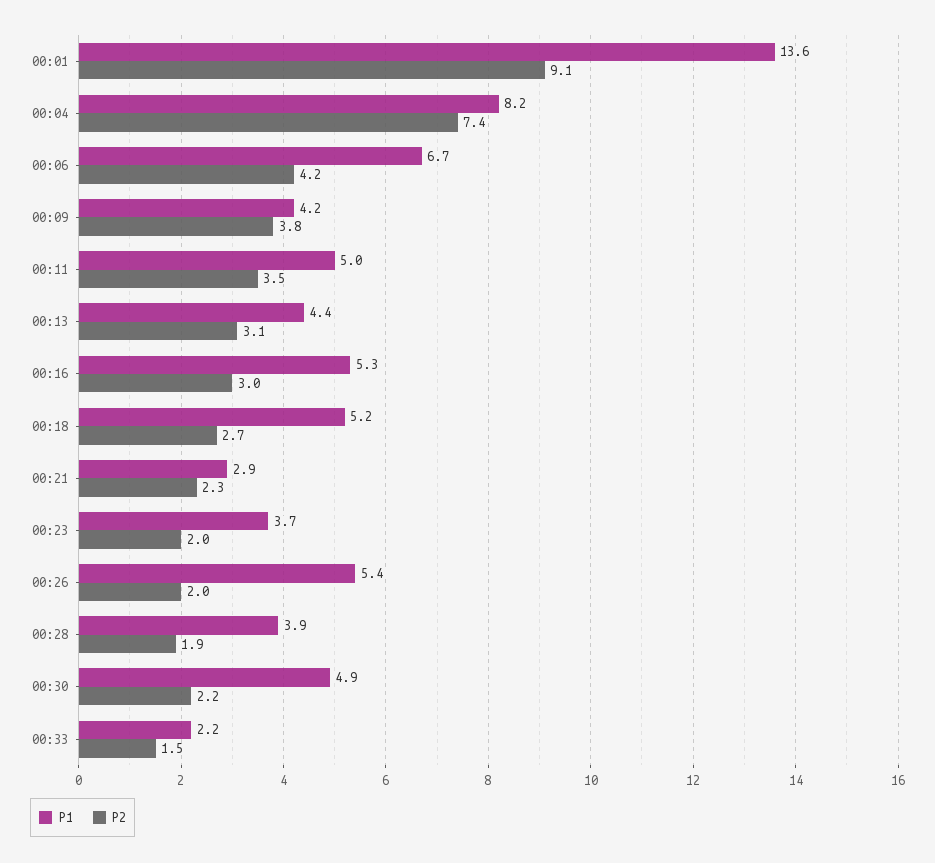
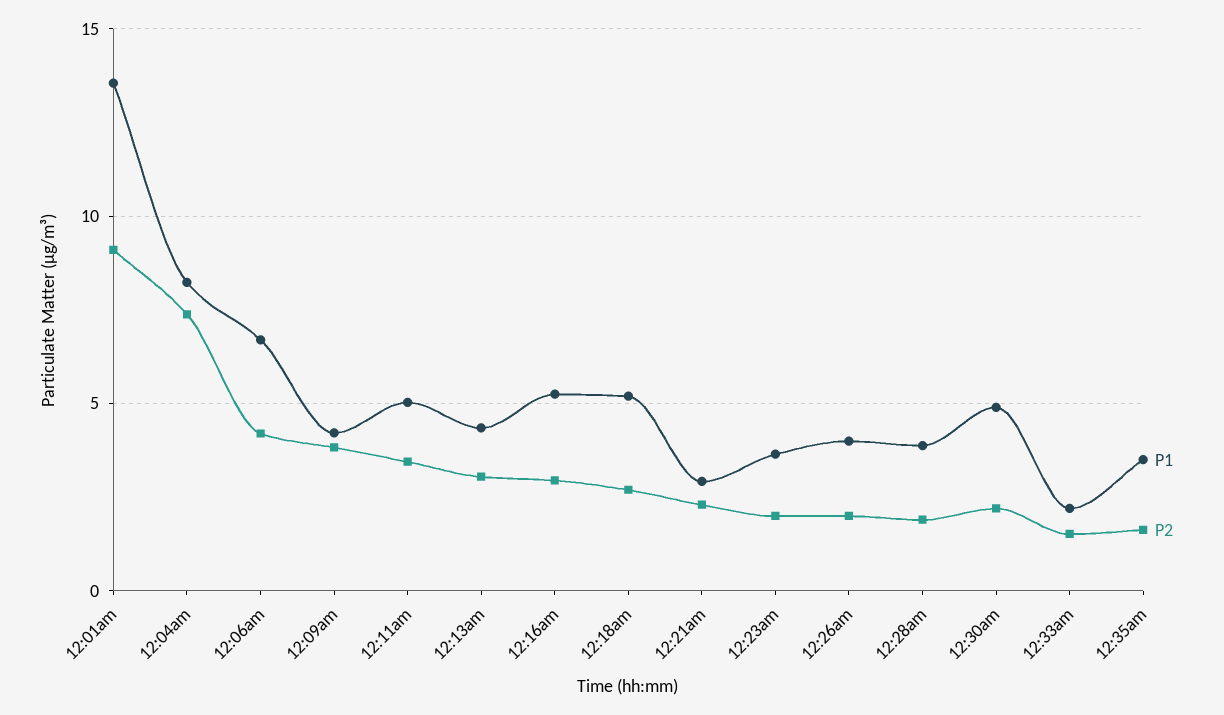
P1, 00:26: 5.4 -> 4
P1, 12:35am: none -> 3.5
P2, 12:35am: none -> 1.5

